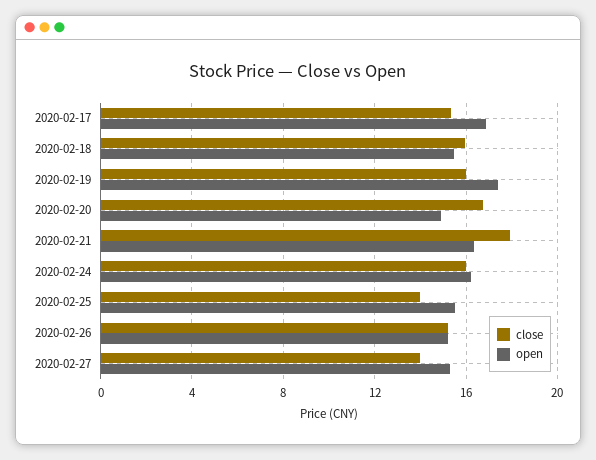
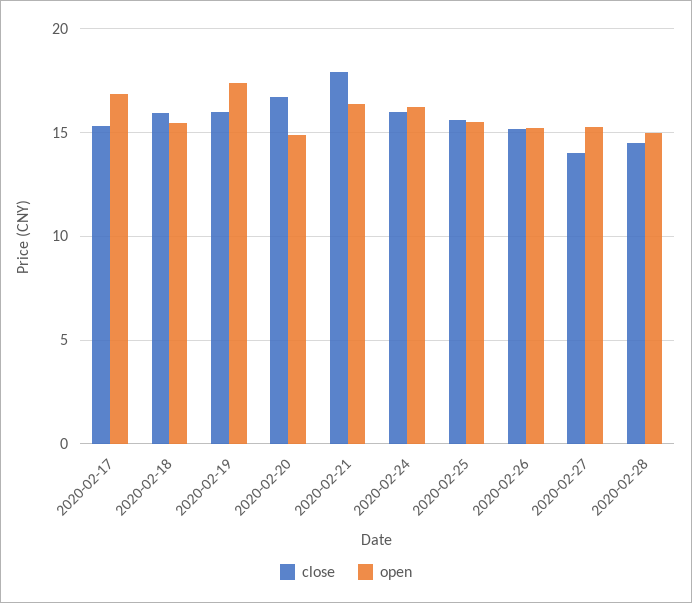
close, 2020-02-25: 14 -> 15.5
close, 2020-02-28: none -> 14.5
open, 2020-02-28: none -> 15

